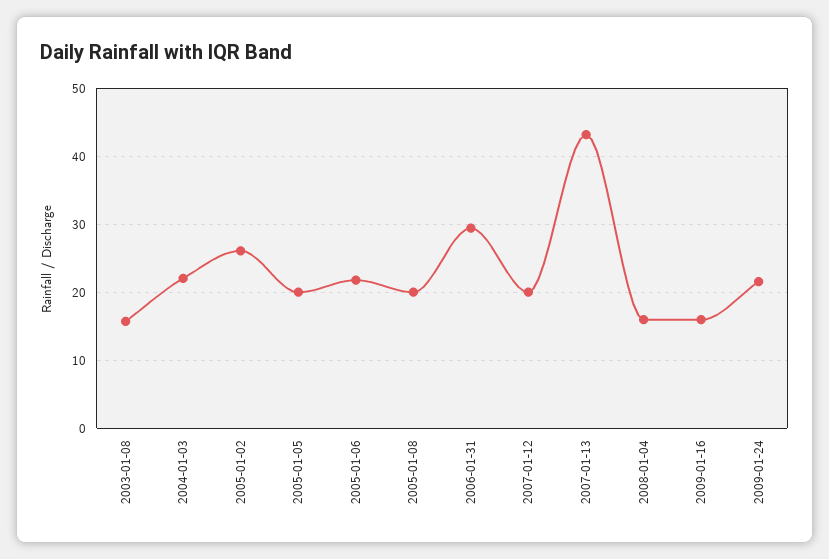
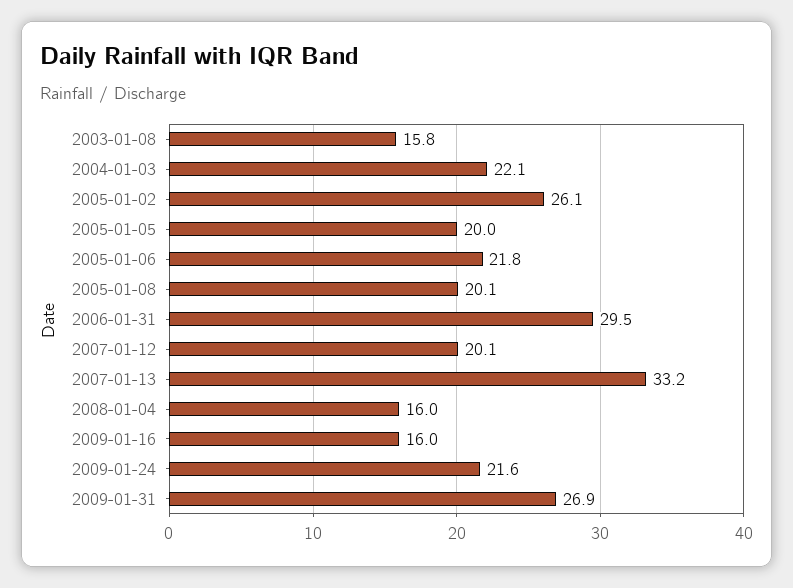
2007-01-13: 43 -> 33.2
2009-01-31: none -> 26.9

